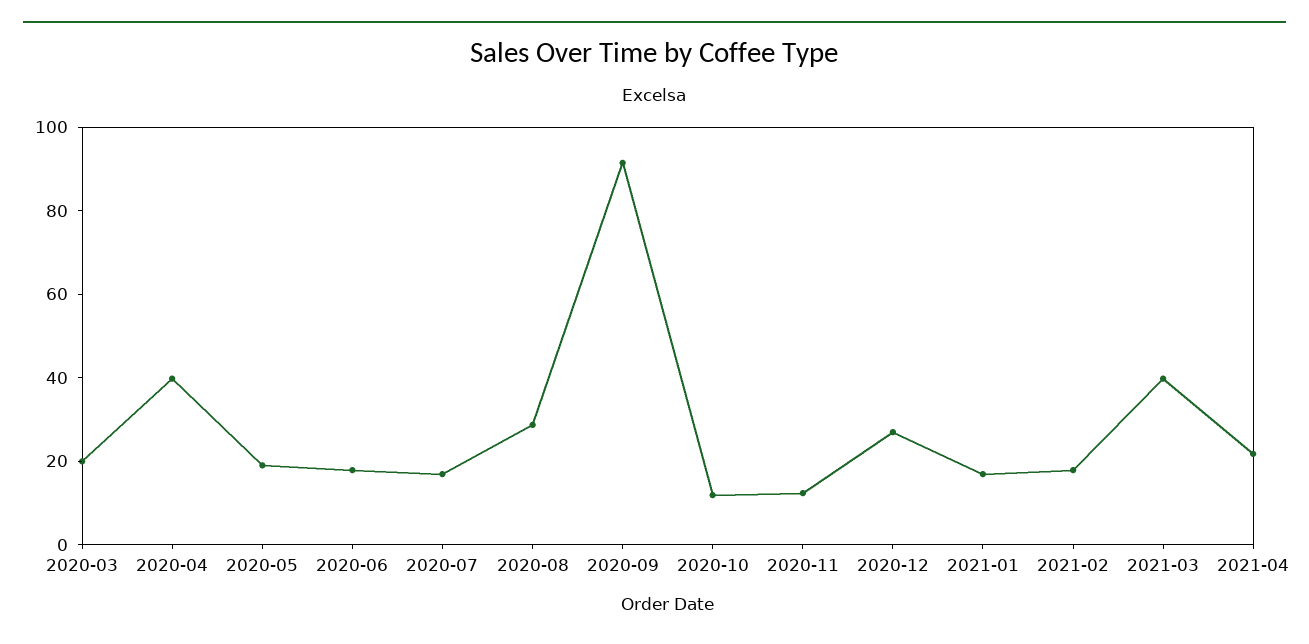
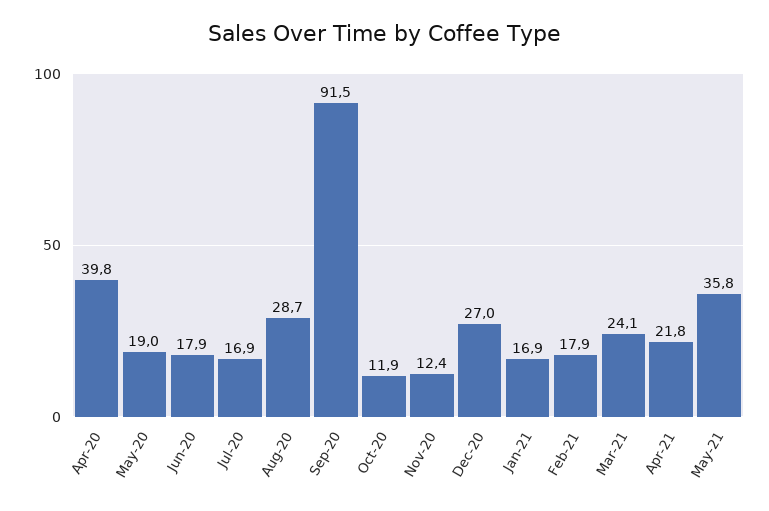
2020-03: 20 -> none
2021-03: 40 -> 24.1
May-21: none -> 35.8

